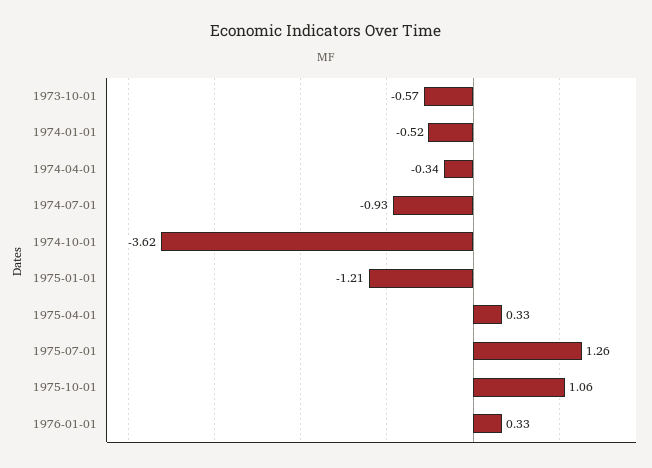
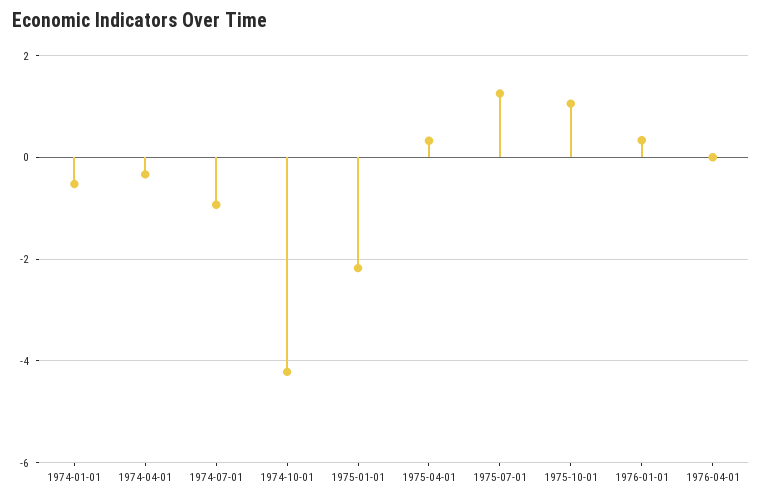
1973-10-01: -0.57 -> none
1974-10-01: -3.62 -> -4.2
1975-01-01: -1.21 -> -2.2
1976-04-01: none -> 0

